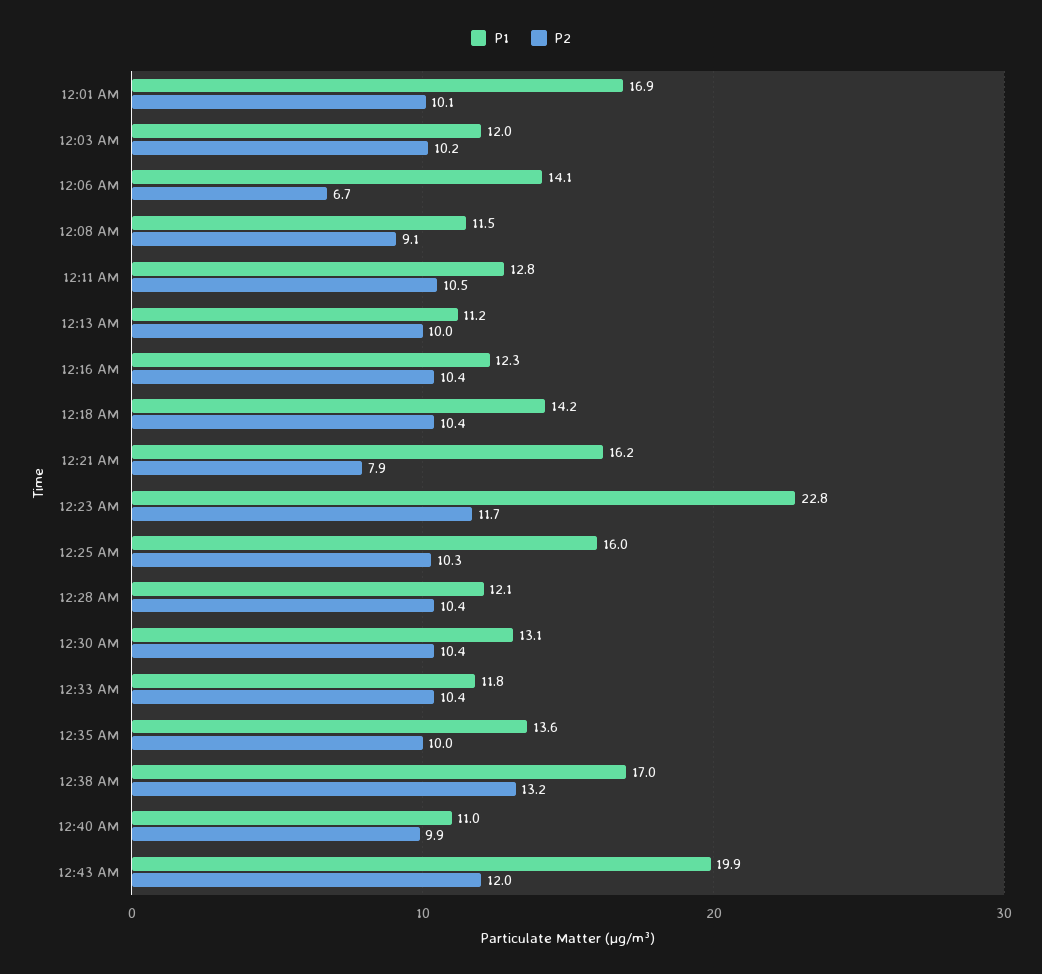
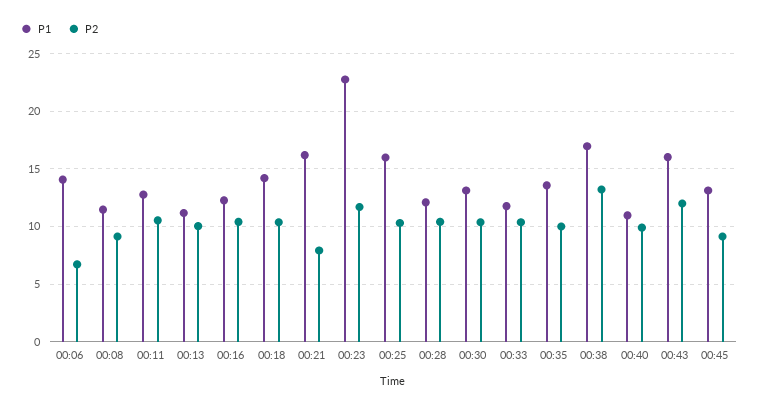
P1, 12:01 AM: 16.9 -> none
P2, 12:01 AM: 10.1 -> none
P1, 12:03 AM: 12 -> none
P2, 12:03 AM: 10.2 -> none
P1, 12:43 AM: 19.9 -> 16
P1, 00:45: none -> 13
P2, 00:45: none -> 9

